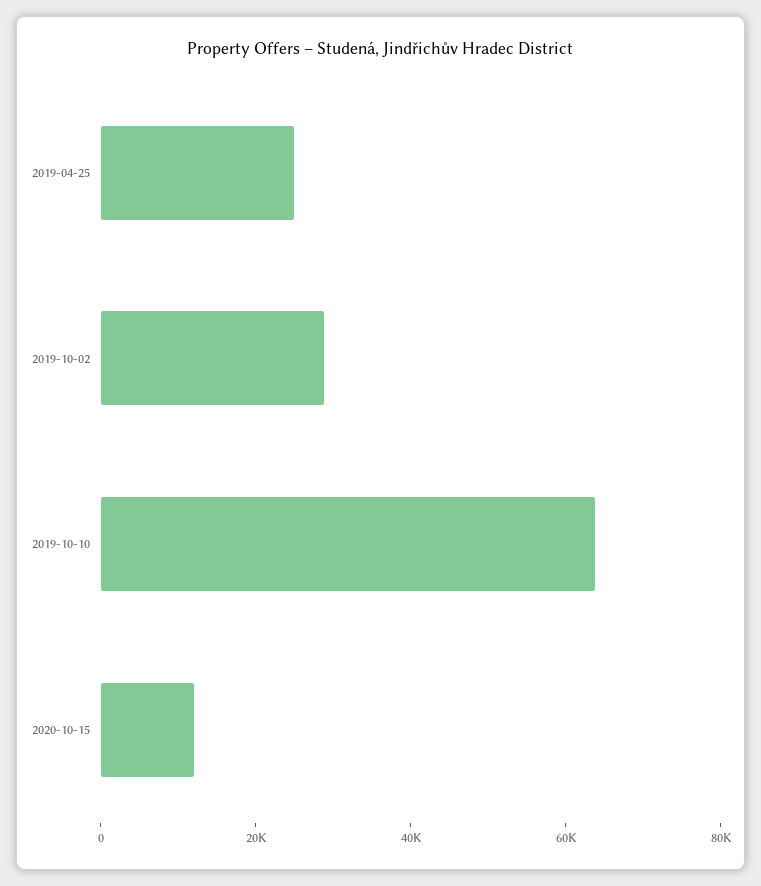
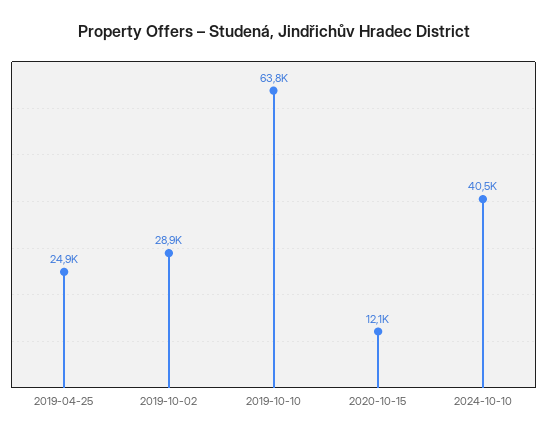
2024-10-10: none -> 40500

